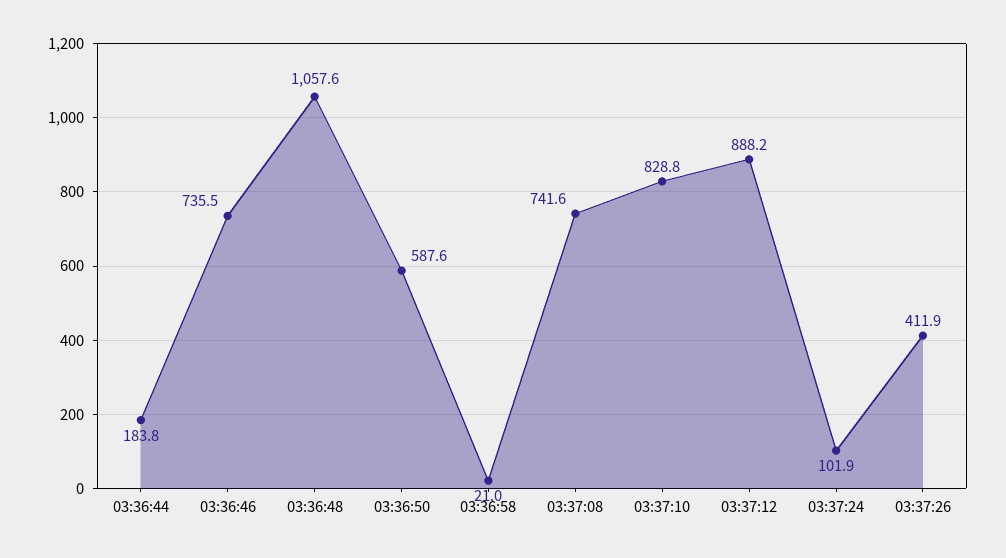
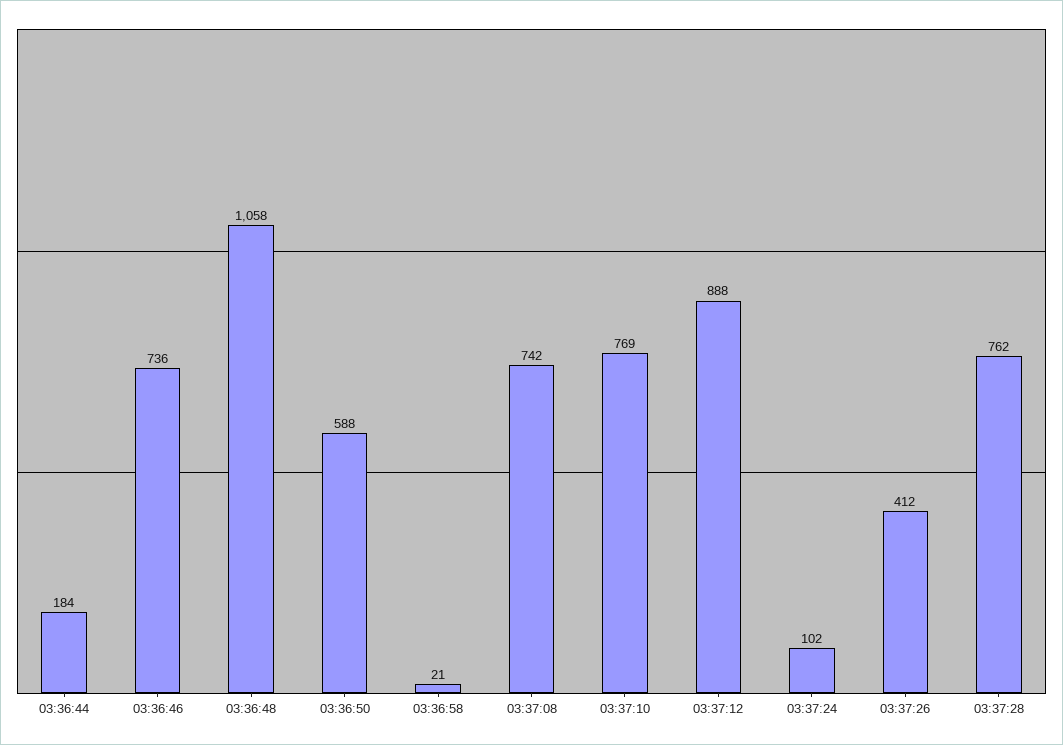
03:37:10: 828.8 -> 769
03:37:28: none -> 762

